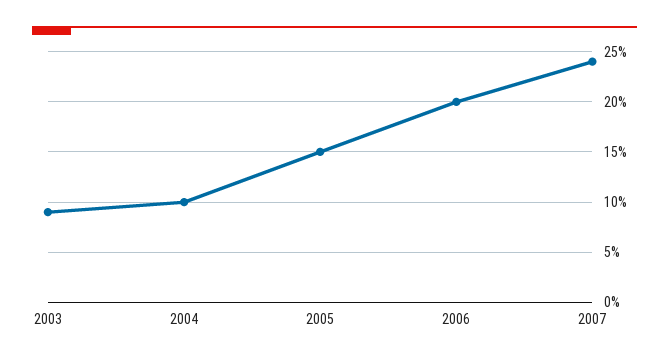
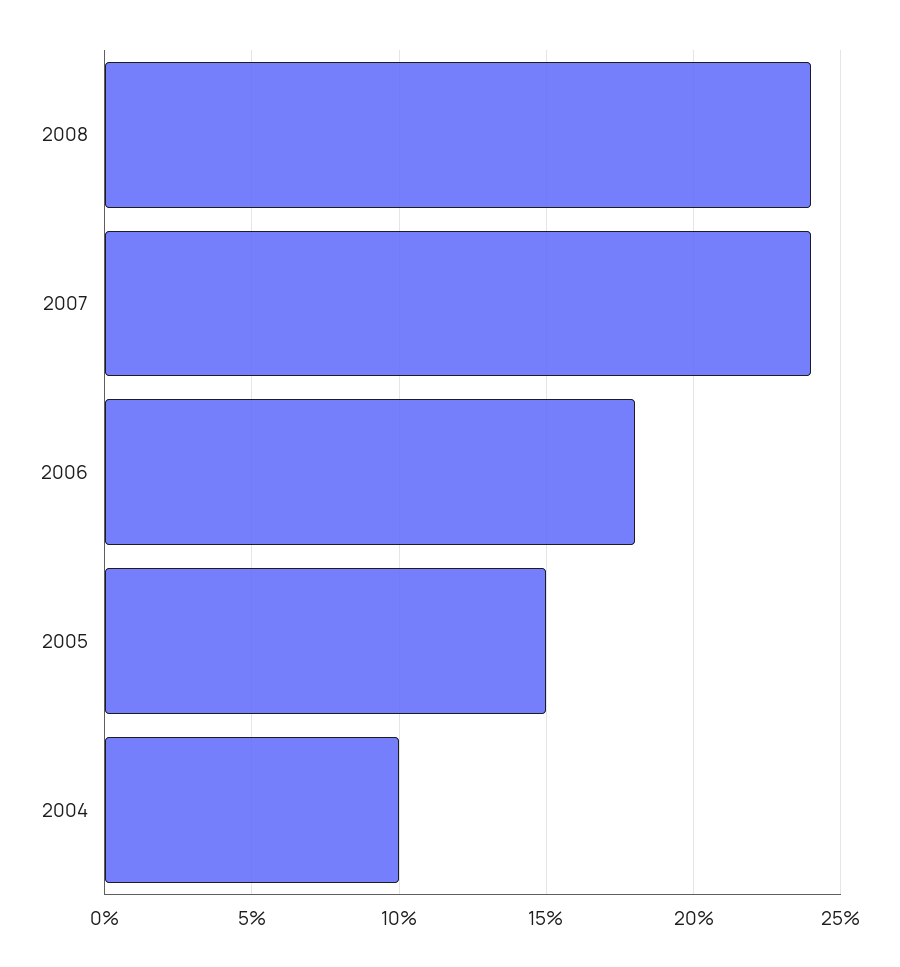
2003: 9 -> none
2006: 20 -> 18
2008: none -> 24

